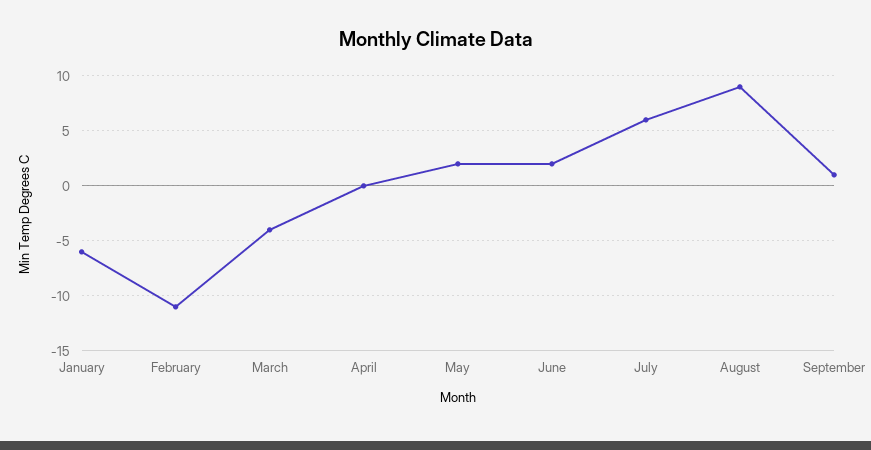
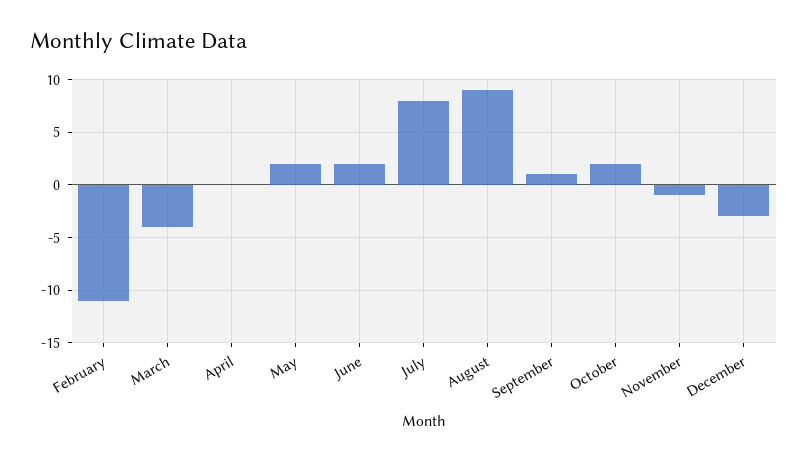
January: -6 -> none
July: 6 -> 8
October: none -> 2
November: none -> -1
December: none -> -3

